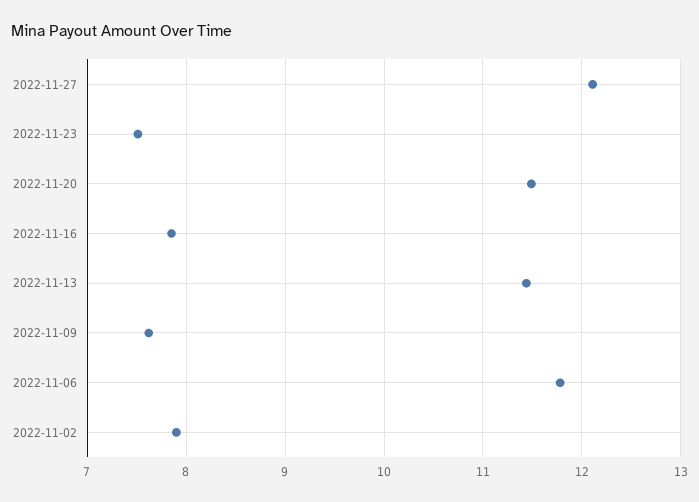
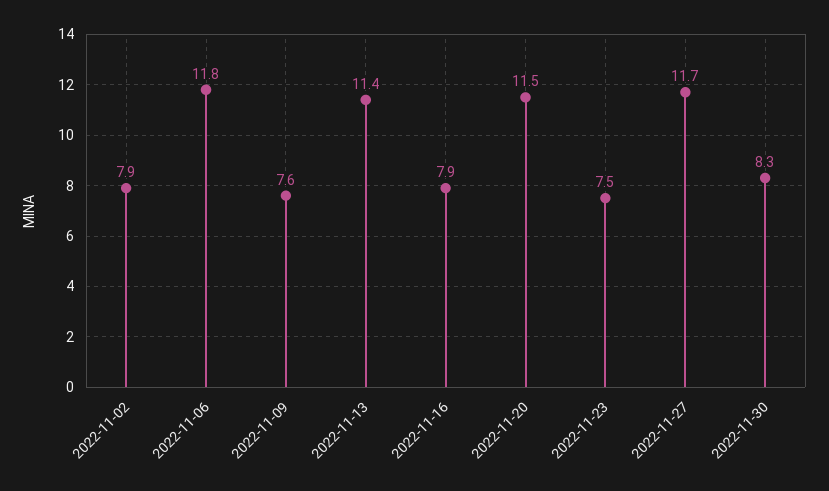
2022-11-27: 12.1 -> 11.7
2022-11-30: none -> 8.3

